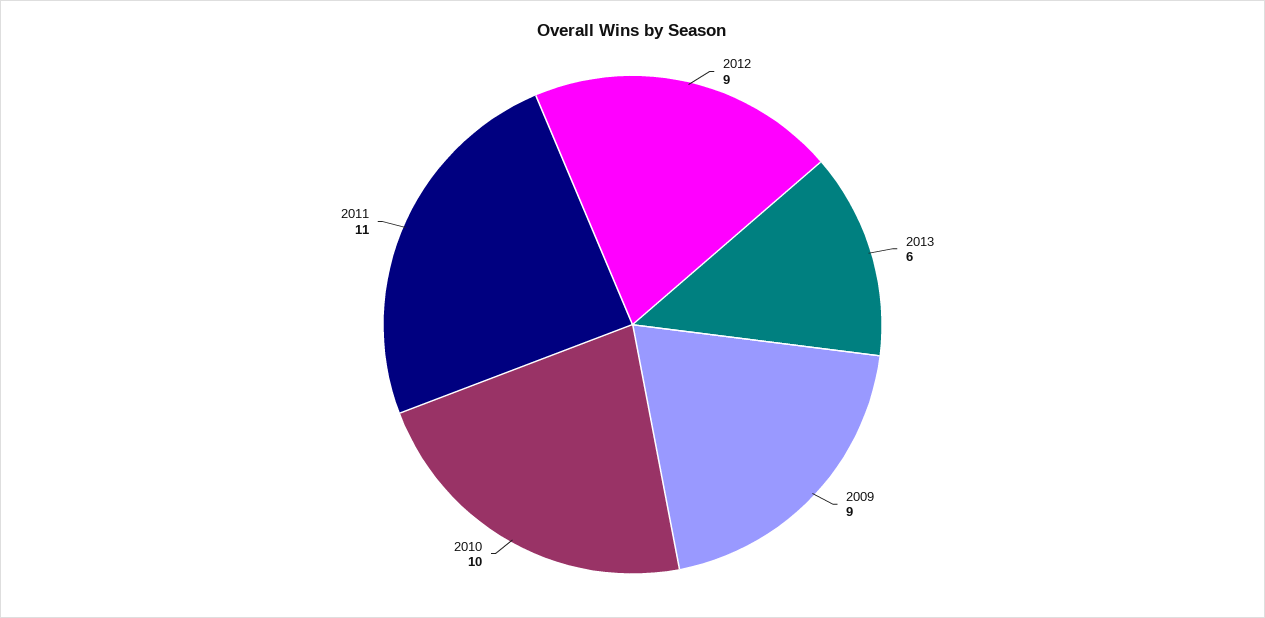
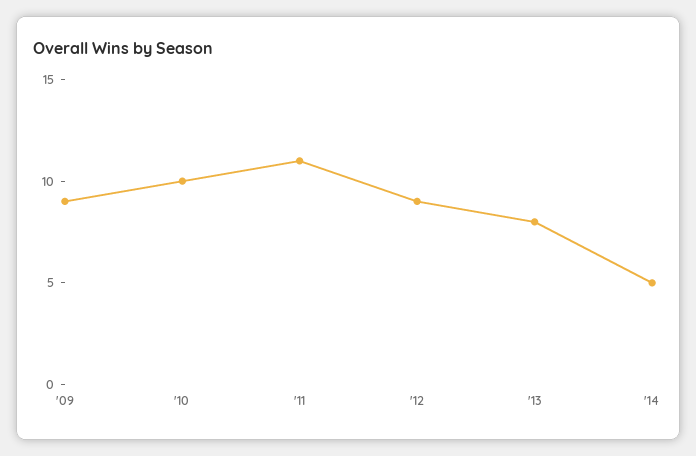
2013: 6 -> 8
'14: none -> 5

